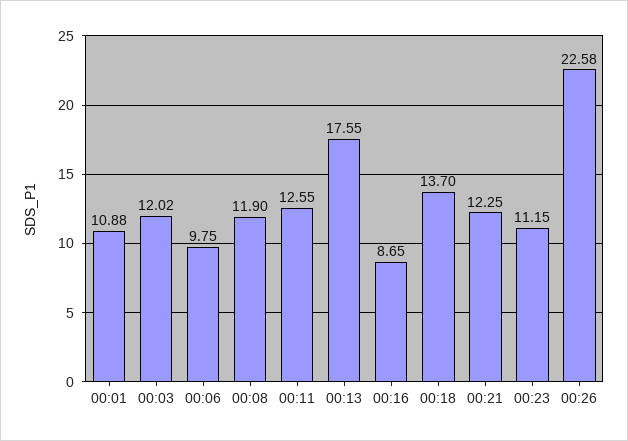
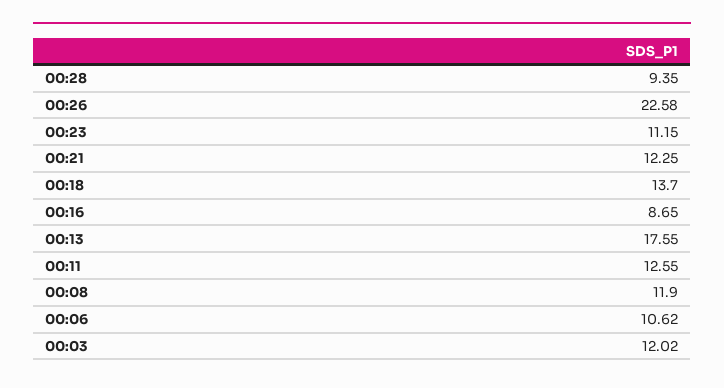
00:01: 10.88 -> none
00:06: 9.75 -> 10.62
00:28: none -> 9.35

